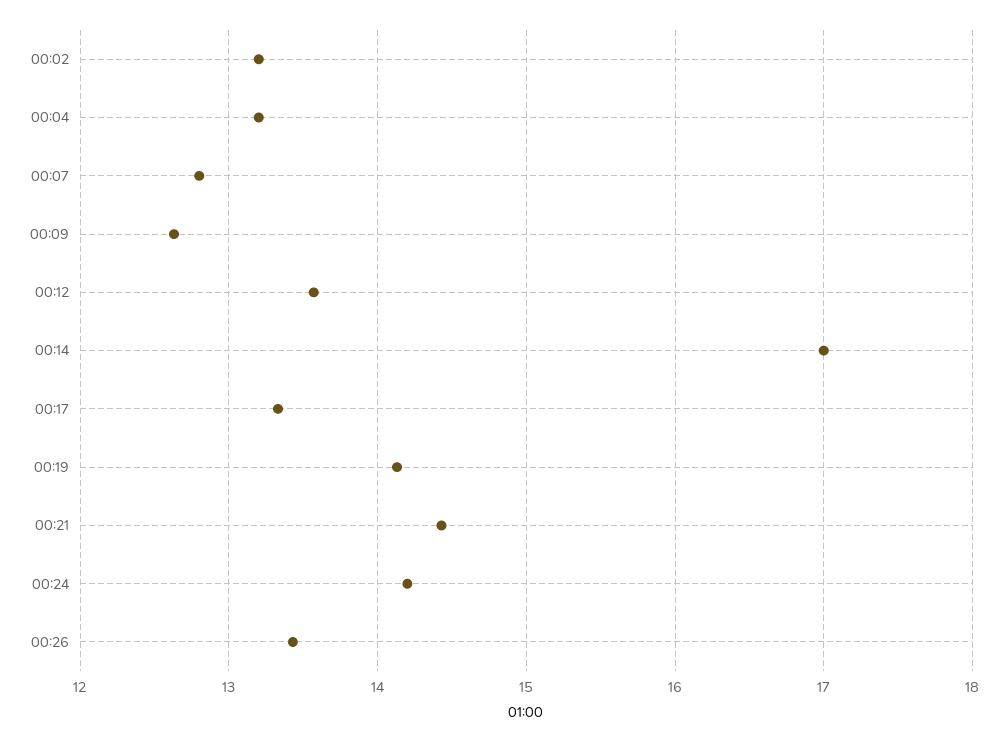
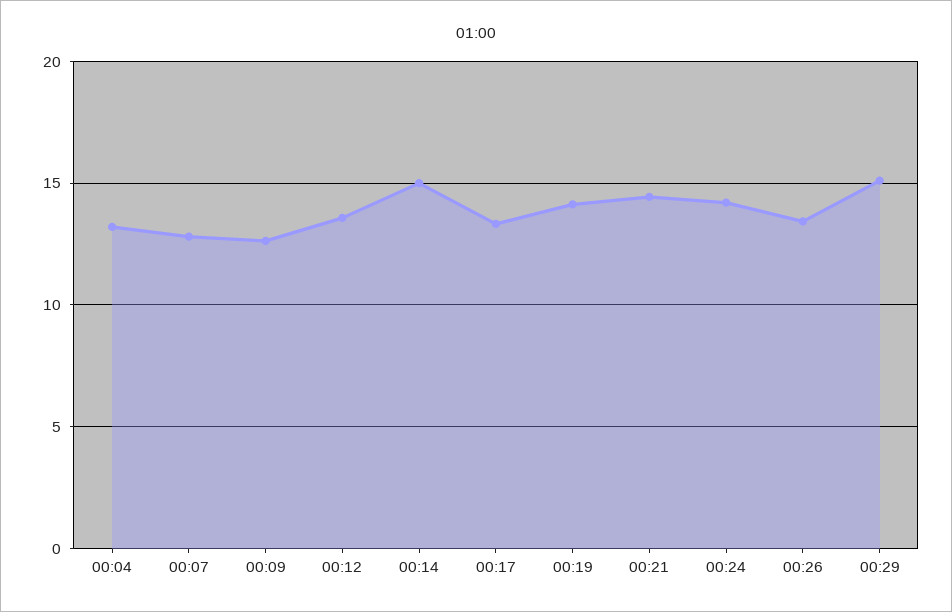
00:02: 13.2 -> none
00:14: 17 -> 15
00:29: none -> 15

